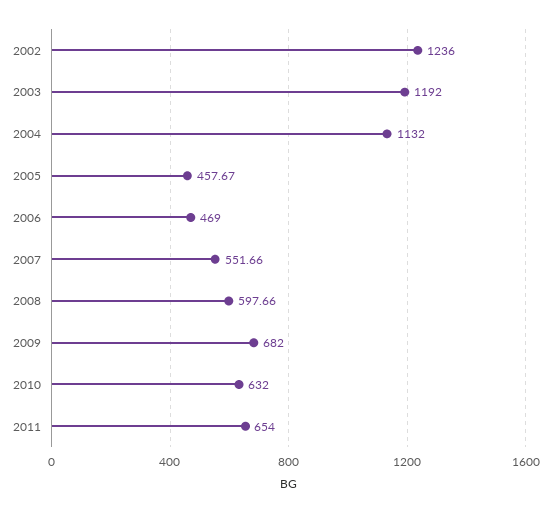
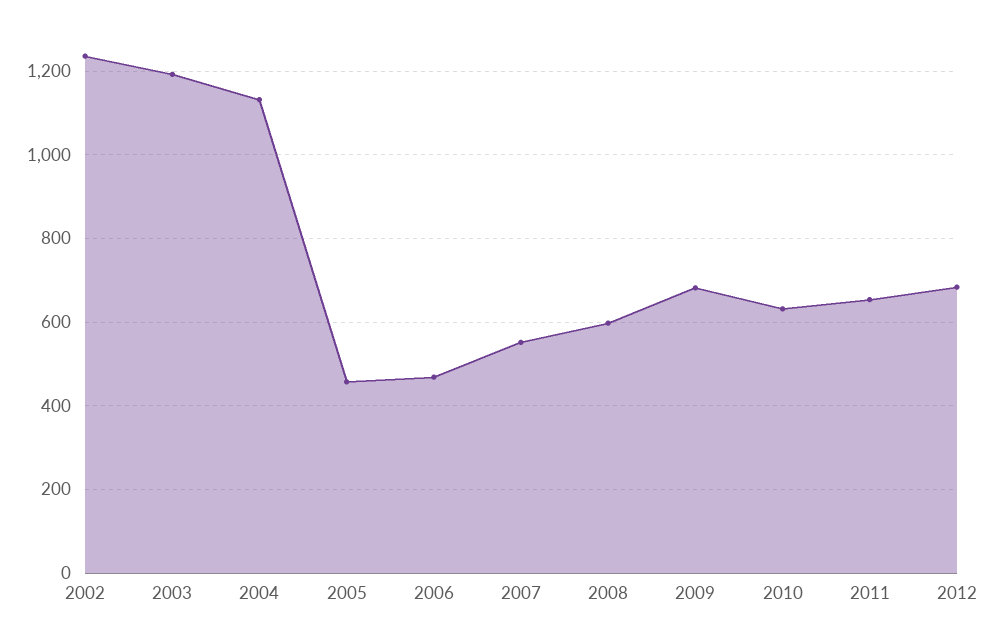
2012: none -> 680

